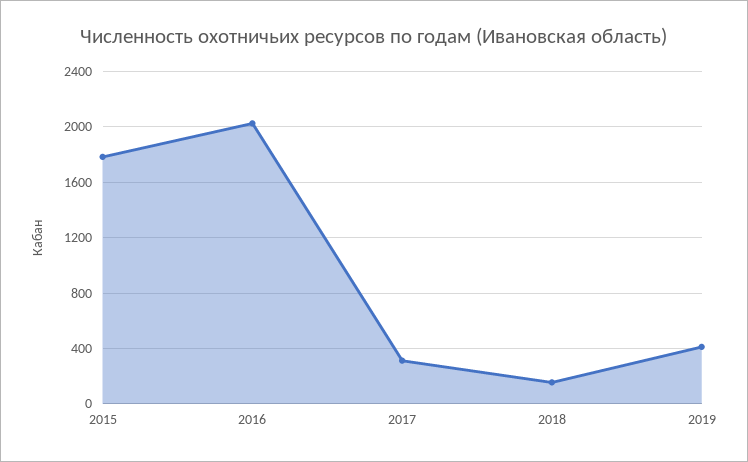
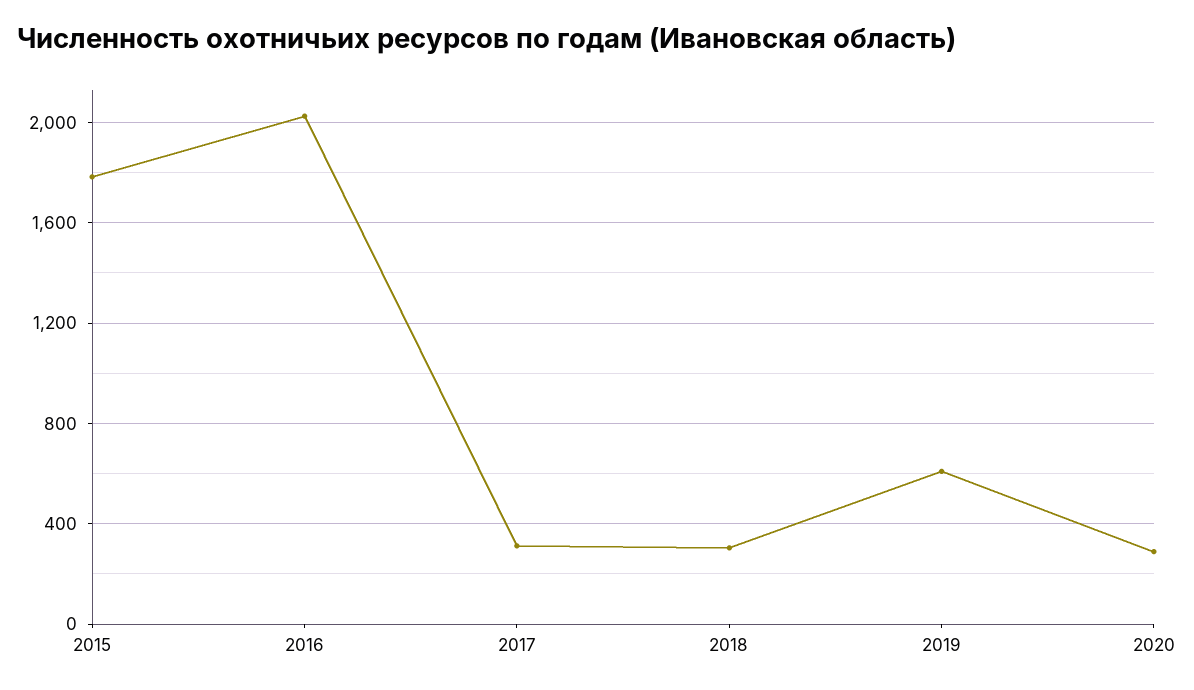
2018: 150 -> 300
2019: 400 -> 600
2020: none -> 300

